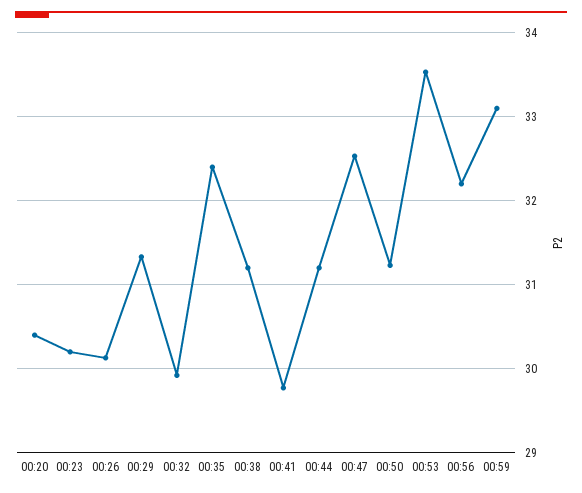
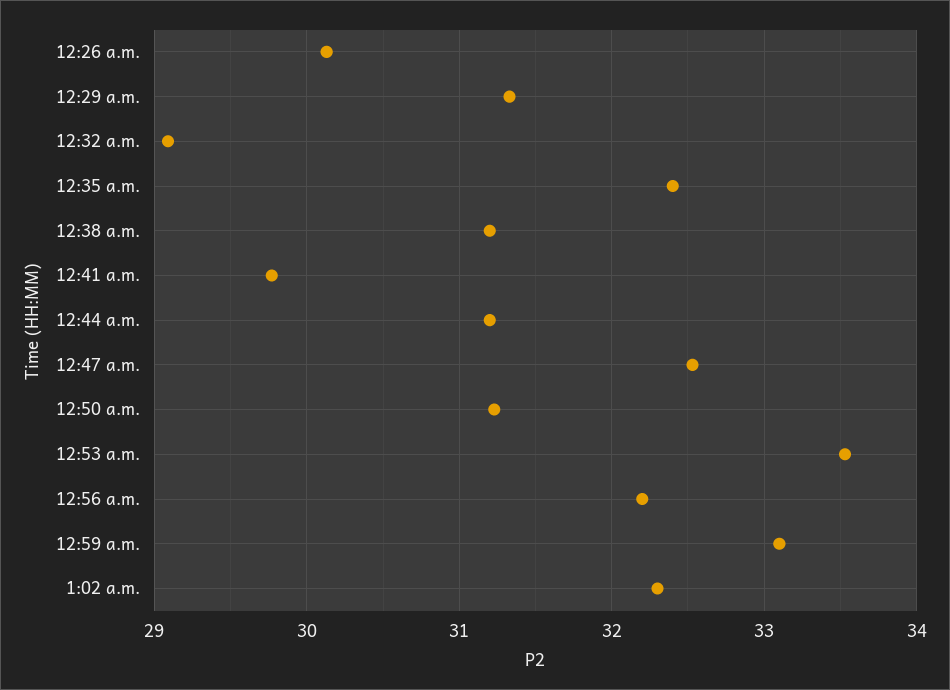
00:20: 30.4 -> none
00:23: 30.2 -> none
00:32: 29.9 -> 29.1
1:02 a.m.: none -> 32.3

